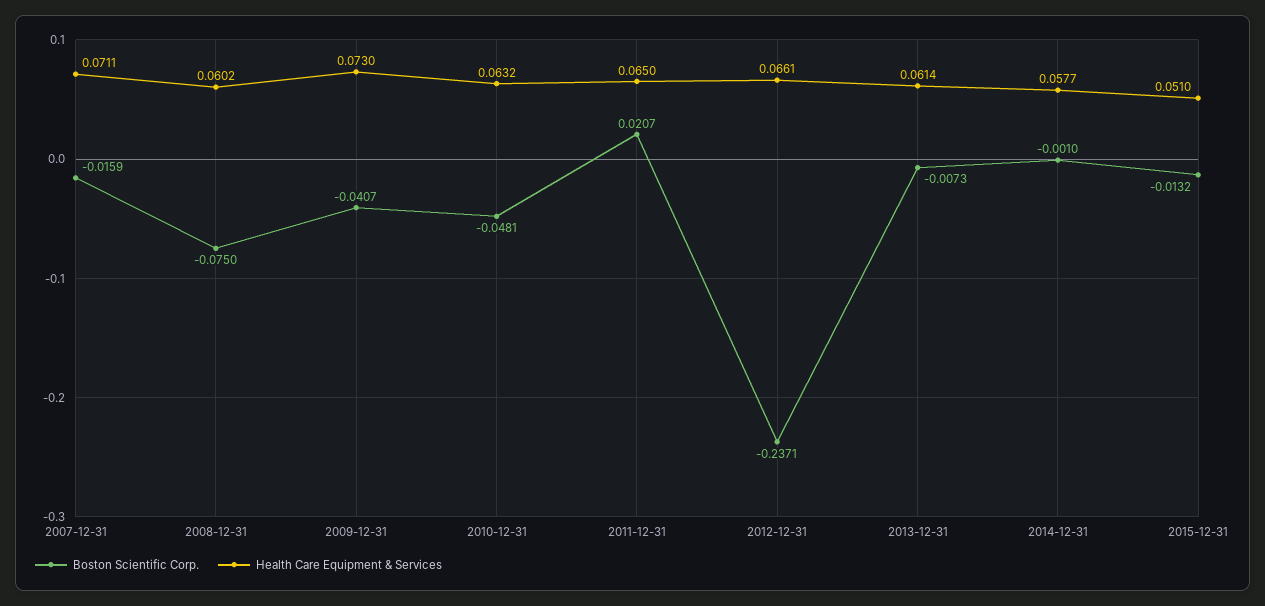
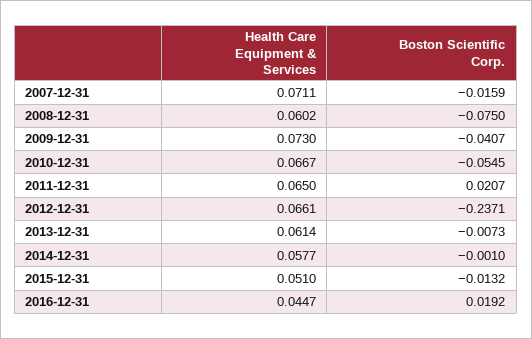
Boston Scientific Corp., 2010-12-31: -0.0481 -> -0.0545
Health Care Equipment & Services, 2010-12-31: 0.0632 -> 0.0667
Health Care Equipment & Services, 2016-12-31: none -> 0.0447
Boston Scientific Corp., 2016-12-31: none -> 0.0192

